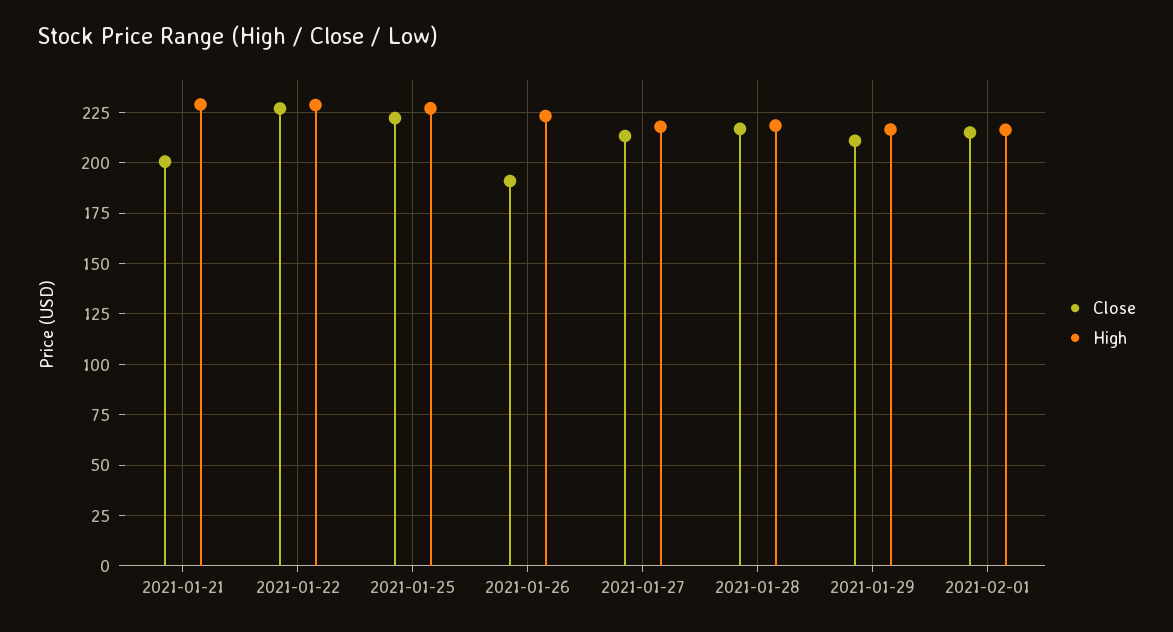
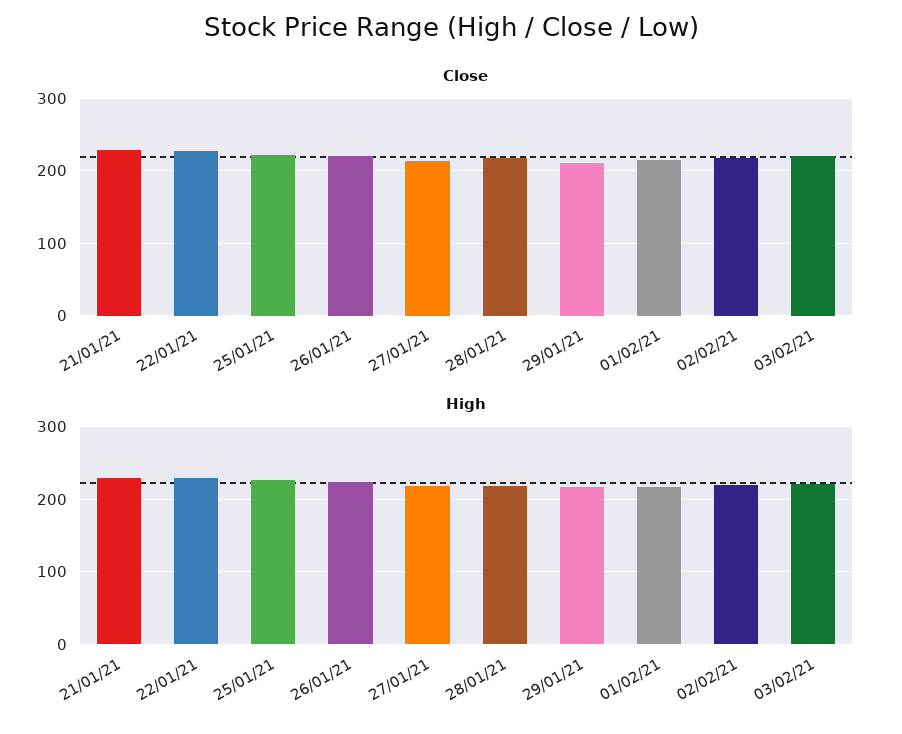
Close, 2021-01-21: 200 -> 230
Close, 2021-01-26: 190 -> 220
Close, 02/02/21: none -> 220
Close, 03/02/21: none -> 220
High, 02/02/21: none -> 220
High, 03/02/21: none -> 220

